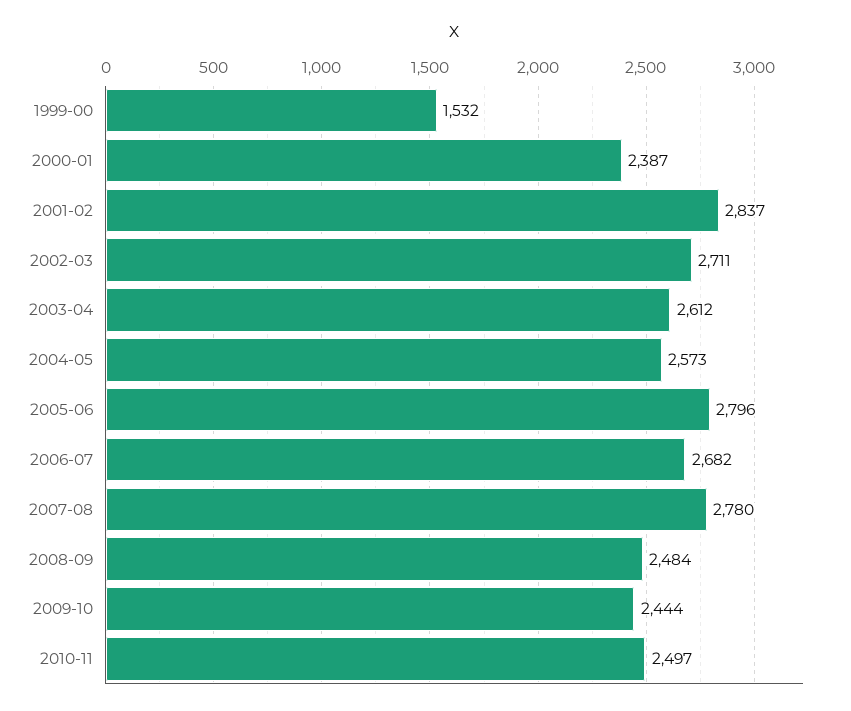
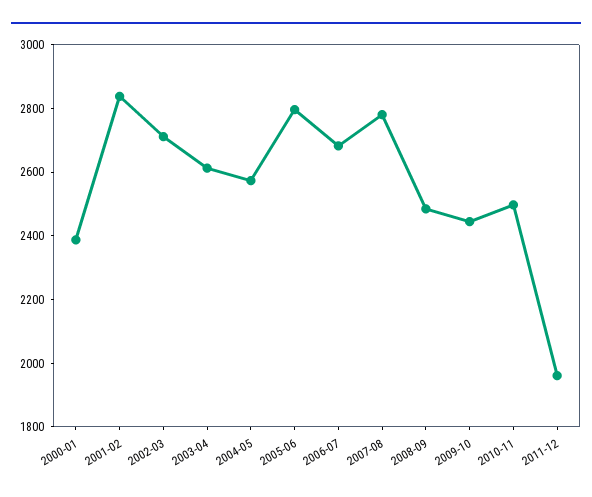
1999-00: 1532 -> none
2011-12: none -> 1950

